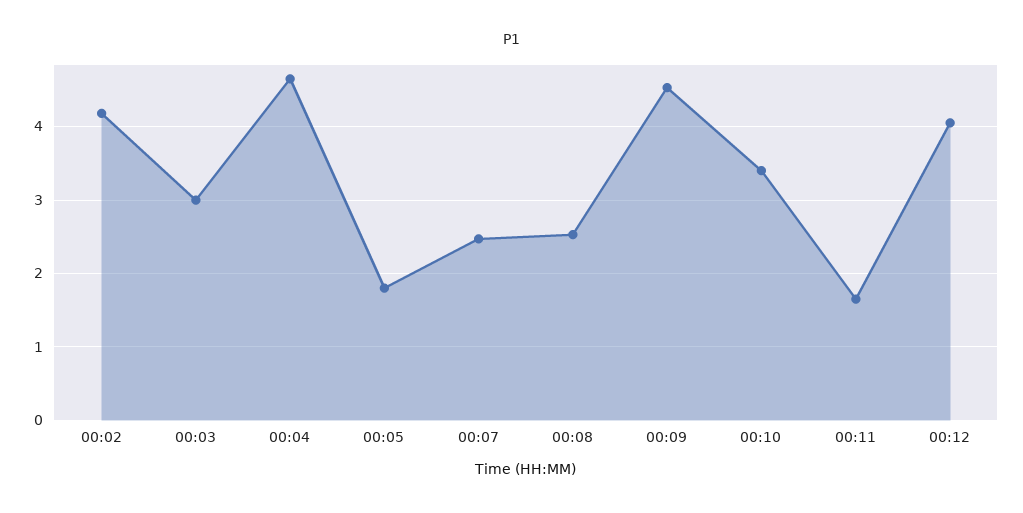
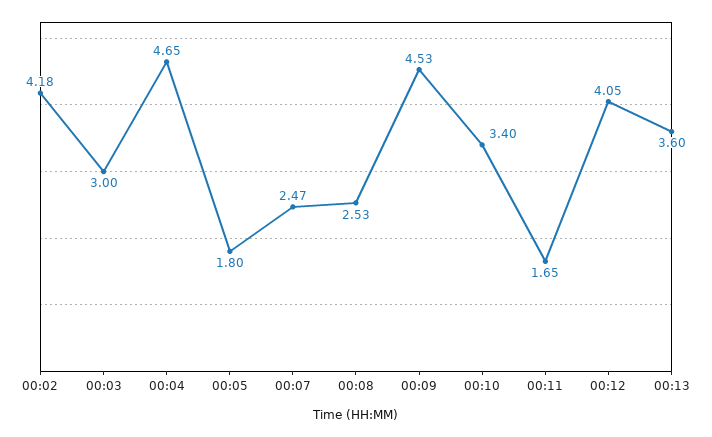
00:13: none -> 3.6

